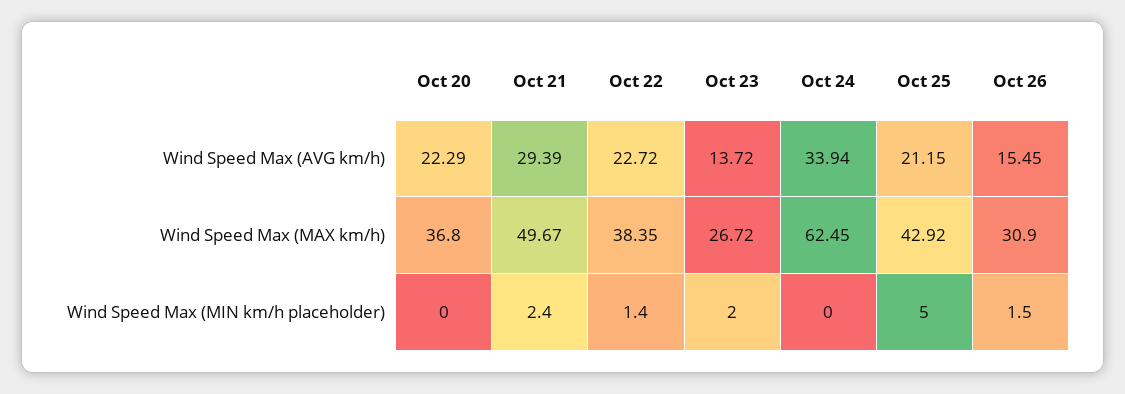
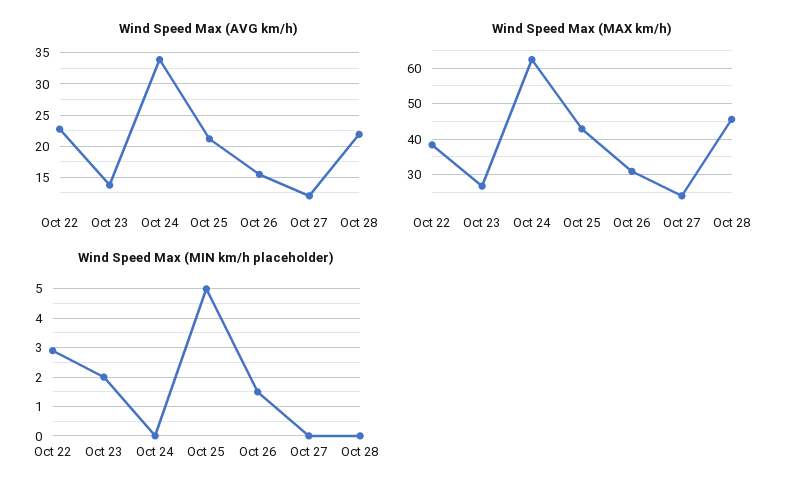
Wind Speed Max (AVG km/h), Oct 20: 22.29 -> none
Wind Speed Max (AVG km/h), Oct 21: 29.39 -> none
Wind Speed Max (MAX km/h), Oct 20: 36.8 -> none
Wind Speed Max (MAX km/h), Oct 21: 49.67 -> none
Wind Speed Max (MIN km/h placeholder), Oct 20: 0 -> none
Wind Speed Max (MIN km/h placeholder), Oct 21: 2.4 -> none
Wind Speed Max (MIN km/h placeholder), Oct 22: 1.4 -> 3
Wind Speed Max (AVG km/h), Oct 27: none -> 12
Wind Speed Max (AVG km/h), Oct 28: none -> 22
Wind Speed Max (MAX km/h), Oct 27: none -> 24
Wind Speed Max (MAX km/h), Oct 28: none -> 46
Wind Speed Max (MIN km/h placeholder), Oct 27: none -> 0
Wind Speed Max (MIN km/h placeholder), Oct 28: none -> 0

